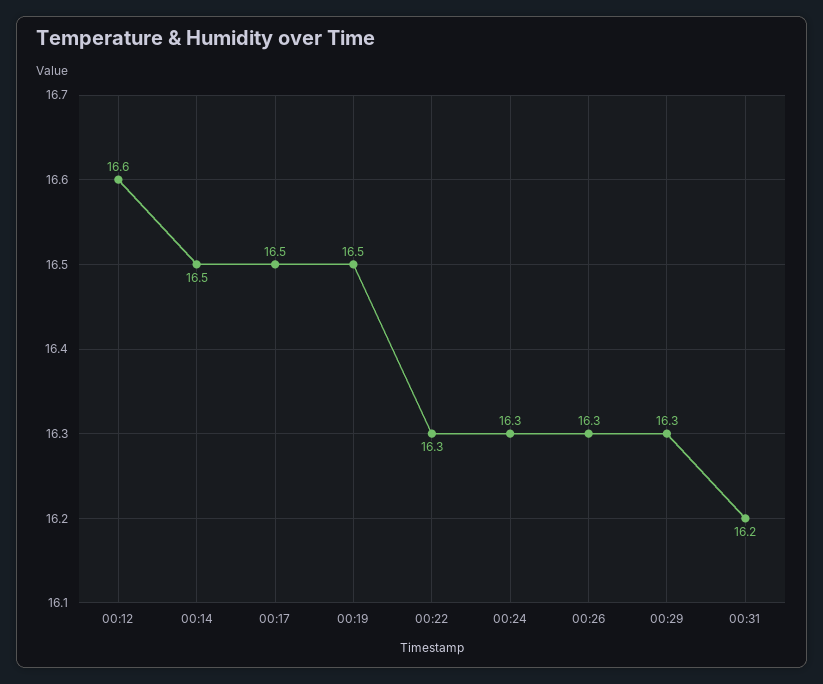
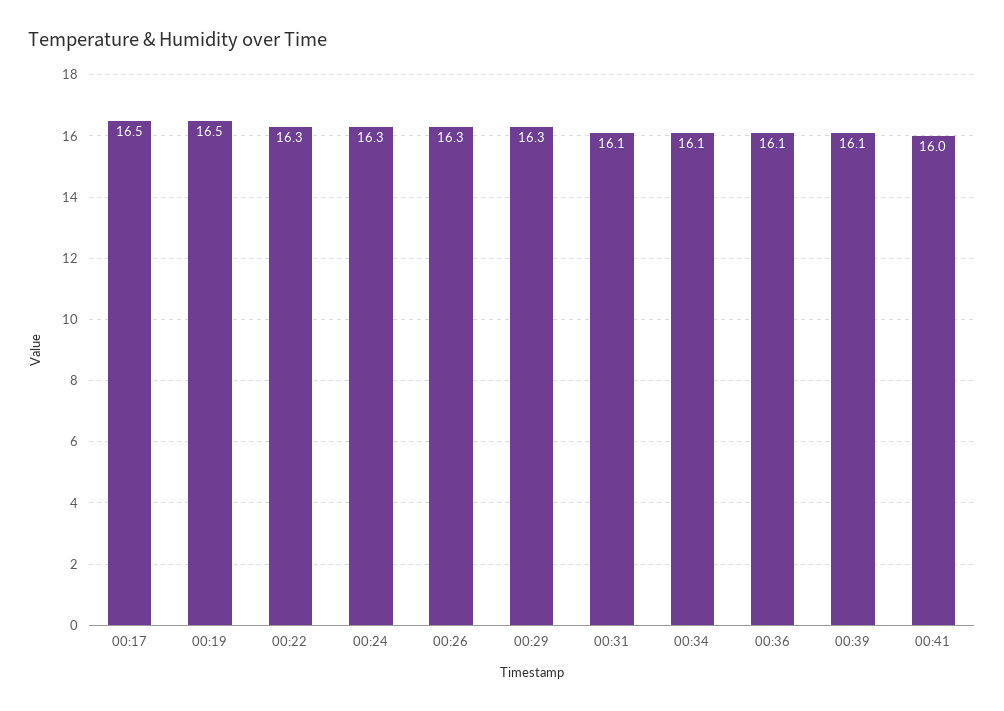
00:12: 16.6 -> none
00:14: 16.5 -> none
00:31: 16.2 -> 16.1
00:34: none -> 16.1
00:36: none -> 16.1
00:39: none -> 16.1
00:41: none -> 16

